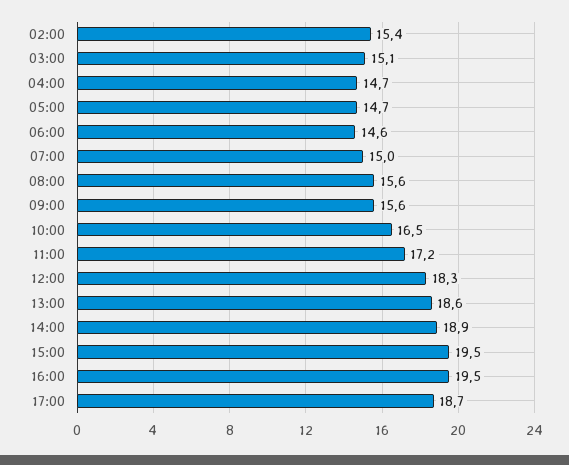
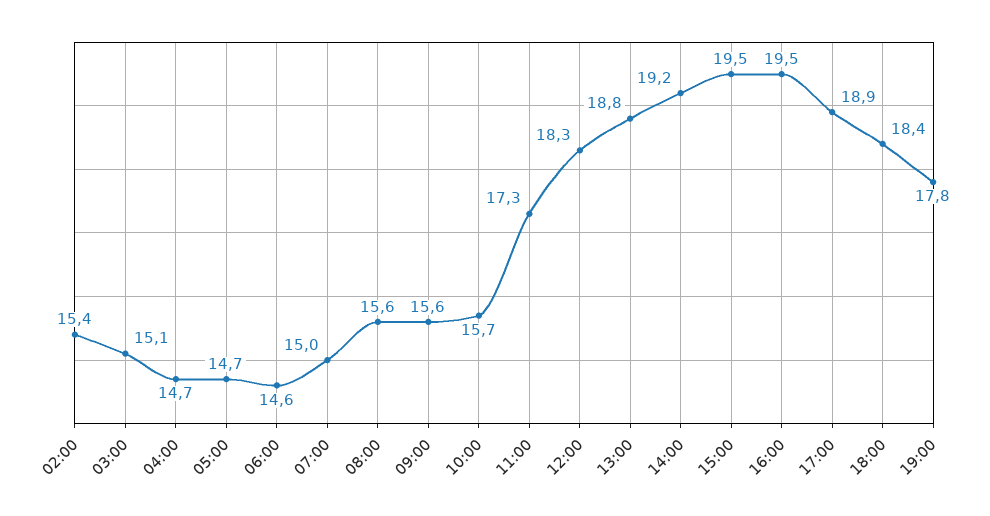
10:00: 16.5 -> 15.7
11:00: 17.2 -> 17.3
13:00: 18.6 -> 18.8
14:00: 18.9 -> 19.2
17:00: 18.7 -> 18.9
18:00: none -> 18.4
19:00: none -> 17.8

